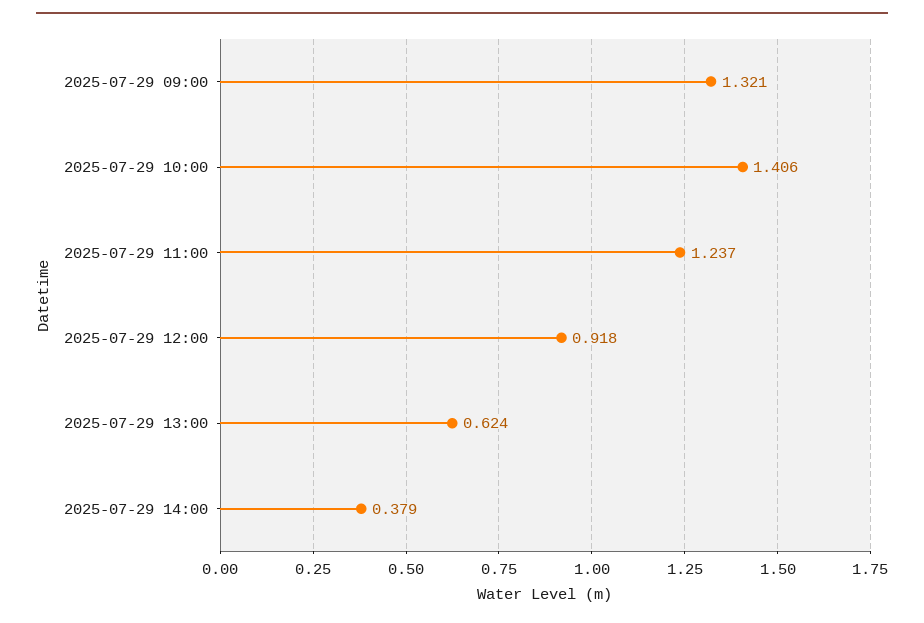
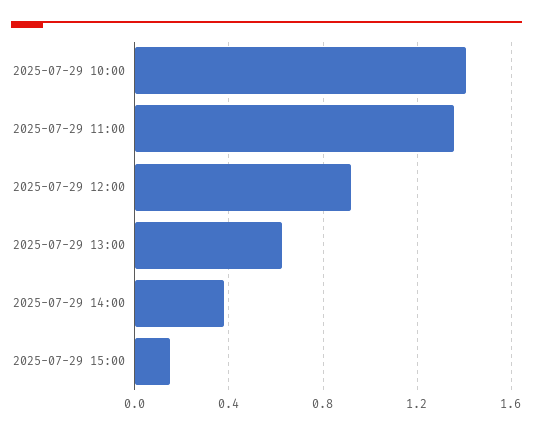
2025-07-29 09:00: 1.321 -> none
2025-07-29 11:00: 1.237 -> 1.35
2025-07-29 15:00: none -> 0.15

